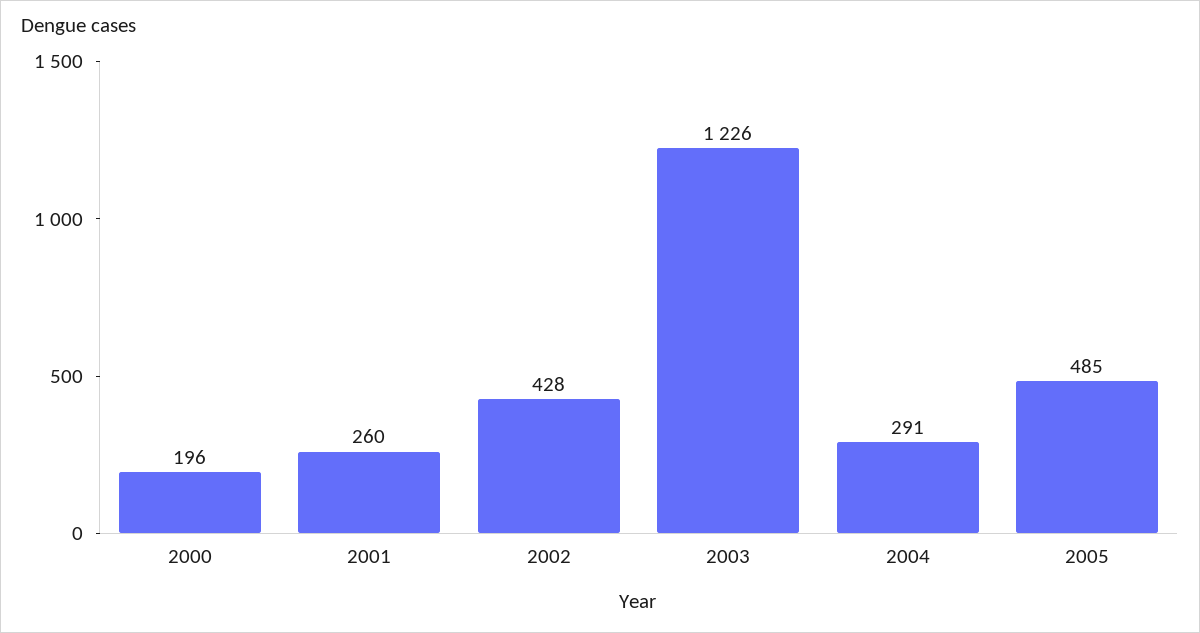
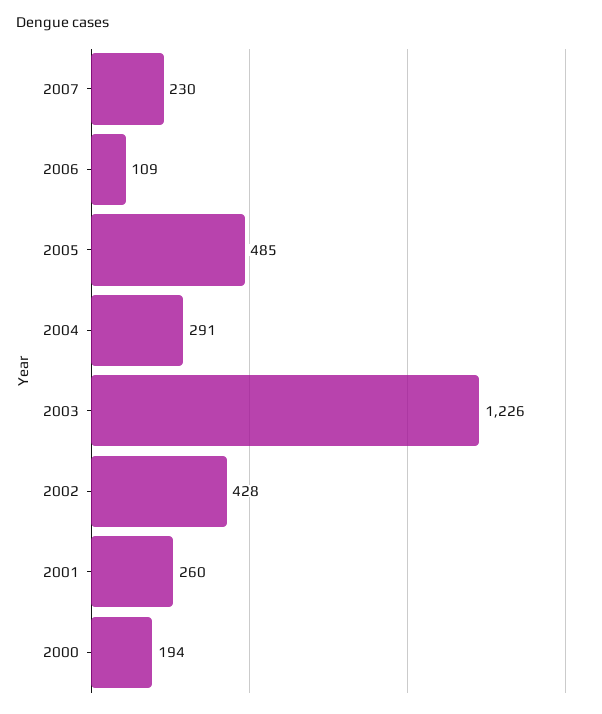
2000: 196 -> 194
2007: none -> 230
2006: none -> 109

